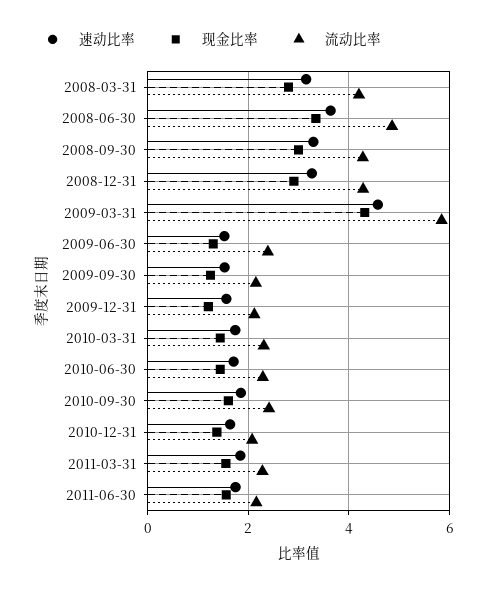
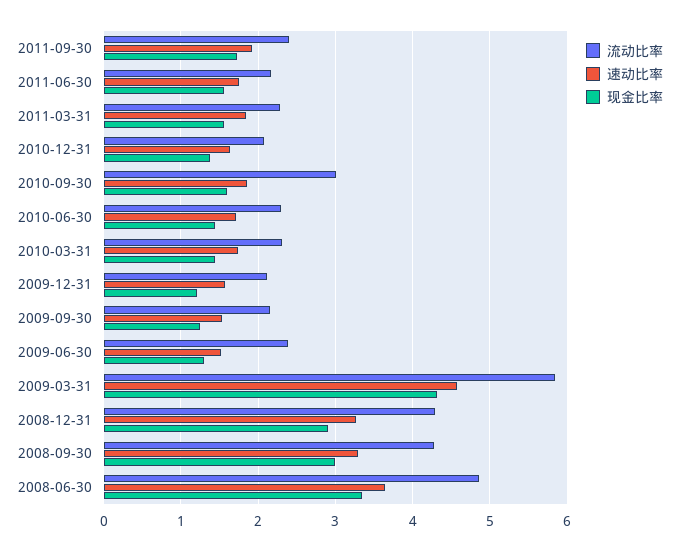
速动比率, 2008-03-31: 3.2 -> none
现金比率, 2008-03-31: 2.8 -> none
流动比率, 2008-03-31: 4.2 -> none
流动比率, 2010-09-30: 2.4 -> 3
流动比率, 2011-09-30: none -> 2.4
速动比率, 2011-09-30: none -> 1.9
现金比率, 2011-09-30: none -> 1.7

